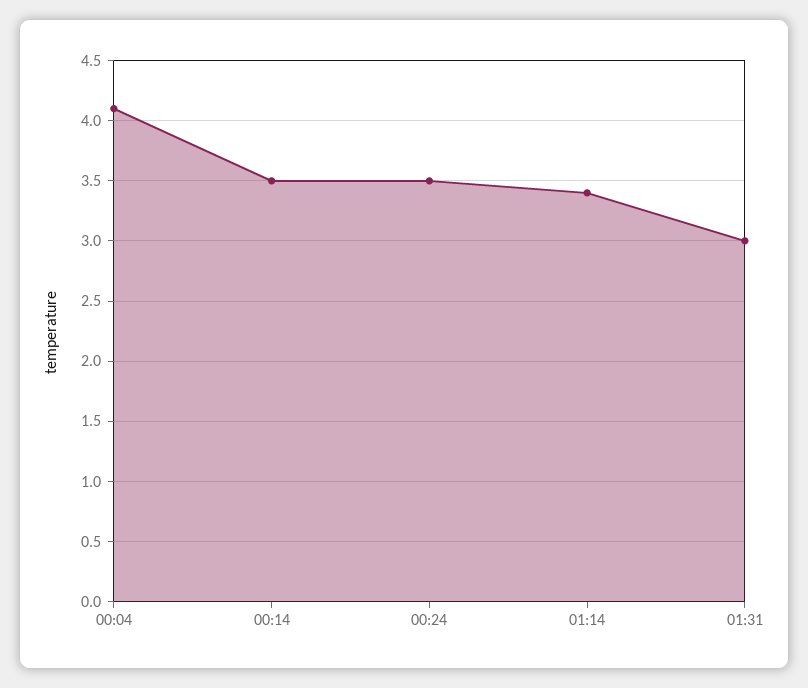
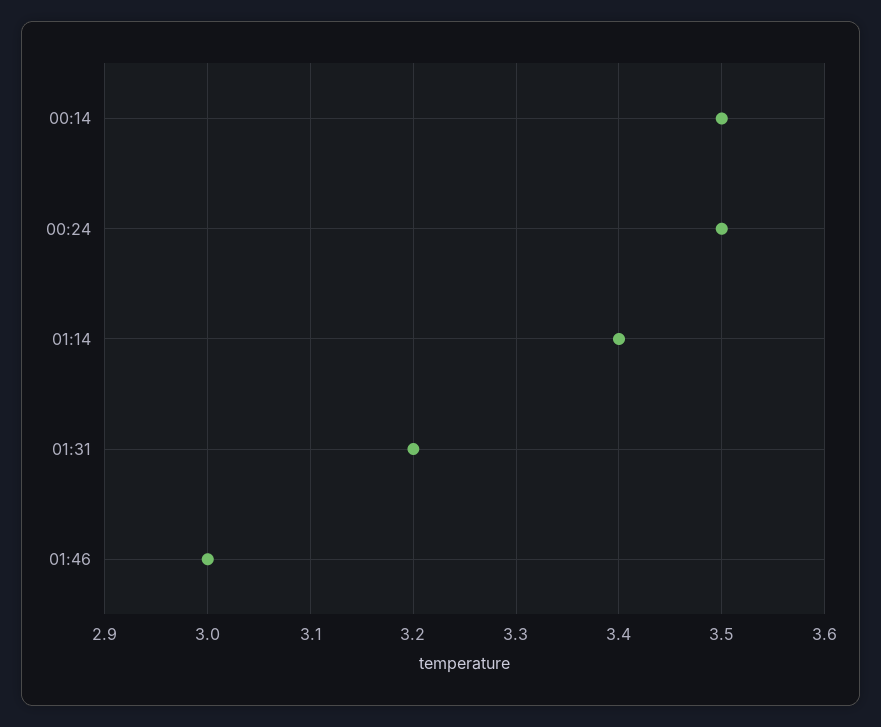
00:04: 4.1 -> none
01:31: 3 -> 3.2
01:46: none -> 3

